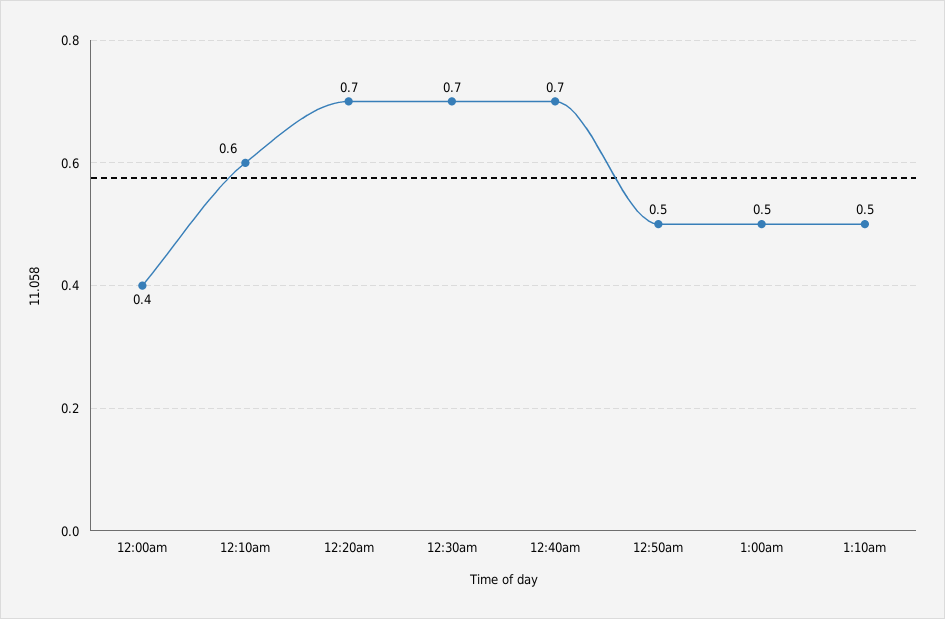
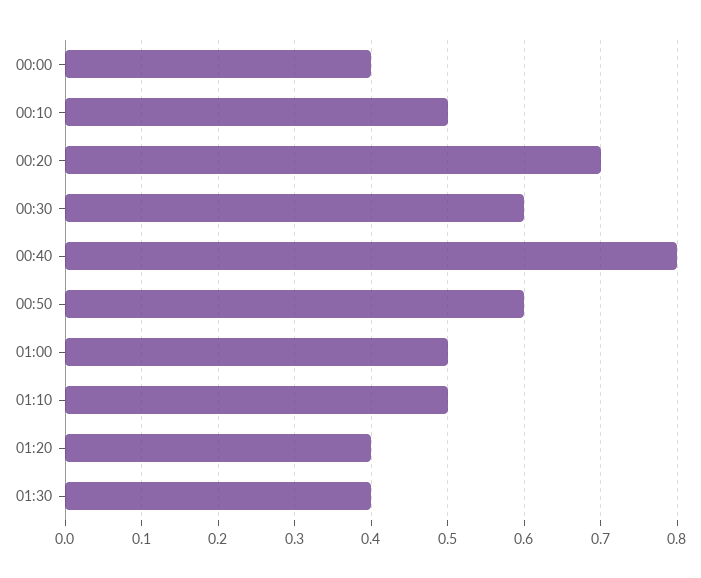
12:10am: 0.6 -> 0.5
12:30am: 0.7 -> 0.6
12:40am: 0.7 -> 0.8
12:50am: 0.5 -> 0.6
01:20: none -> 0.4
01:30: none -> 0.4

